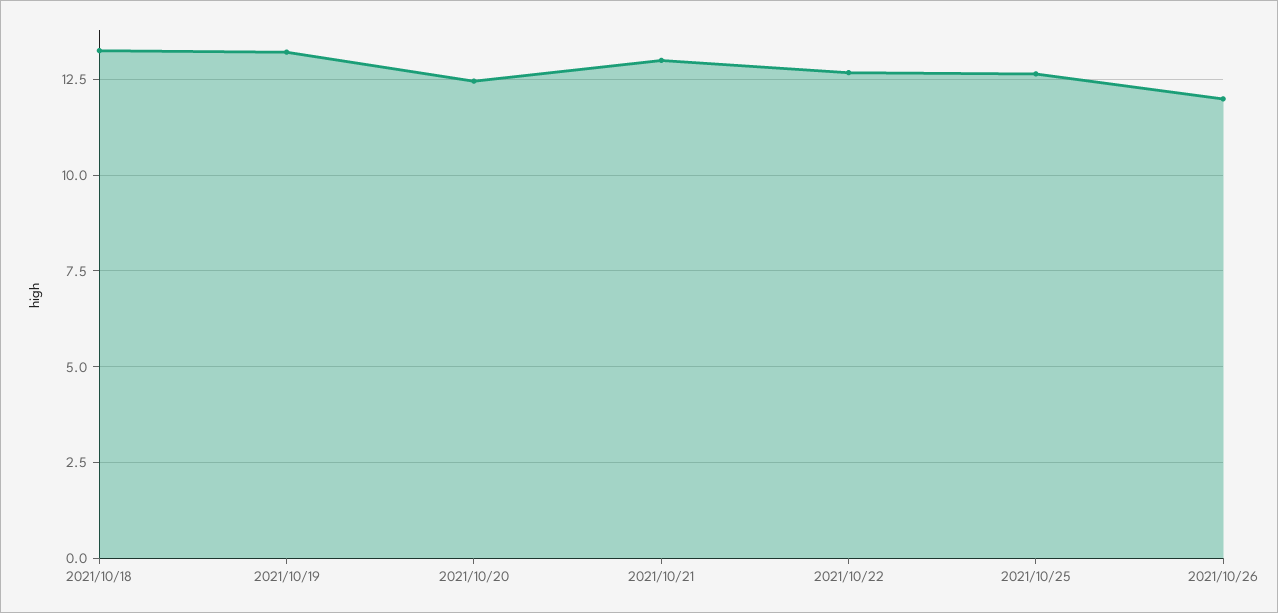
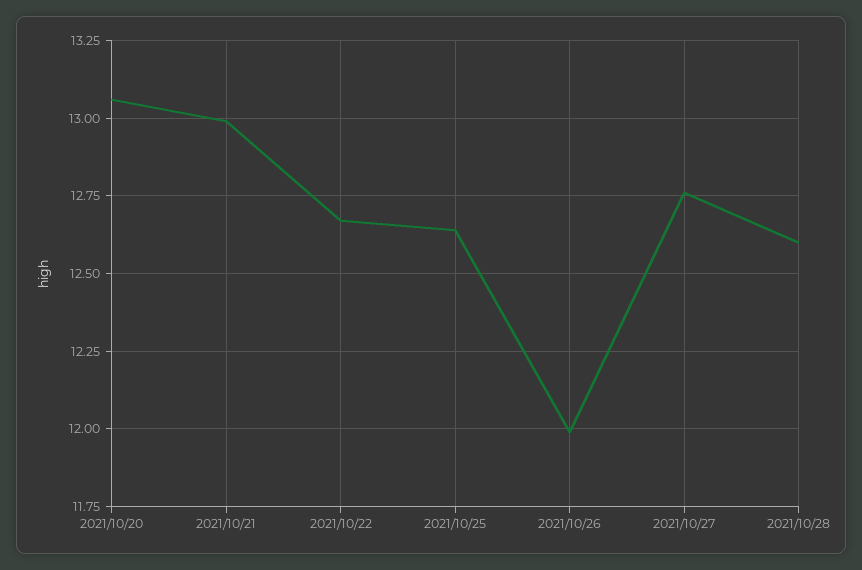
2021/10/18: 13.25 -> none
2021/10/19: 13.25 -> none
2021/10/20: 12.5 -> 13.05
2021/10/27: none -> 12.75
2021/10/28: none -> 12.6

